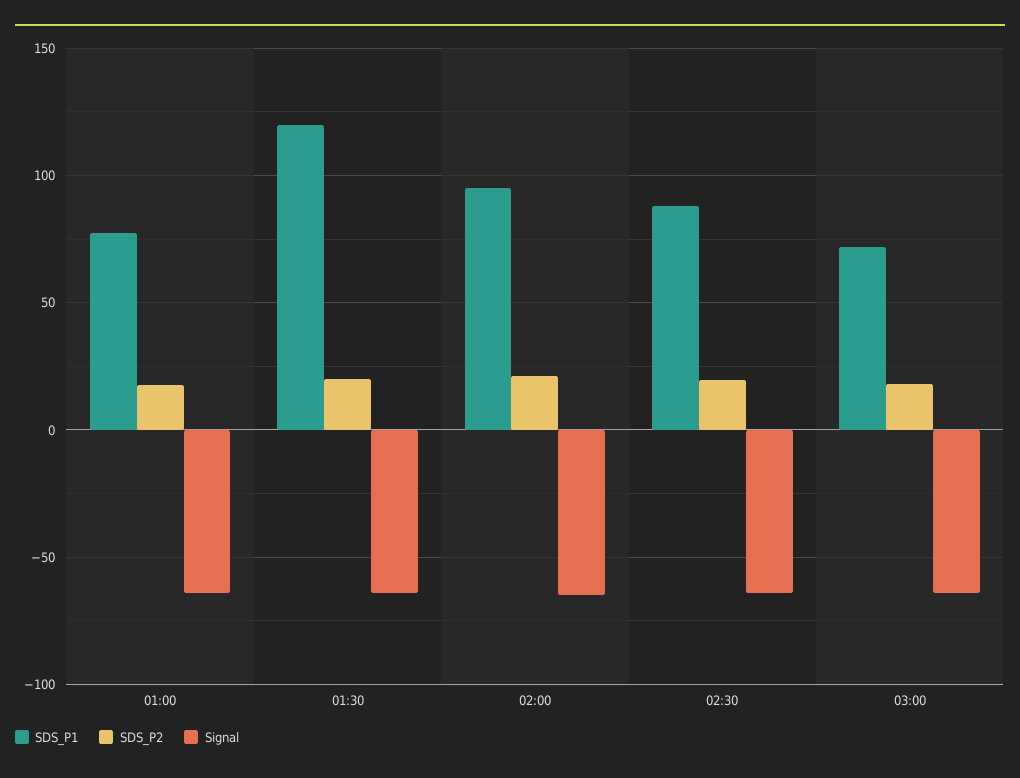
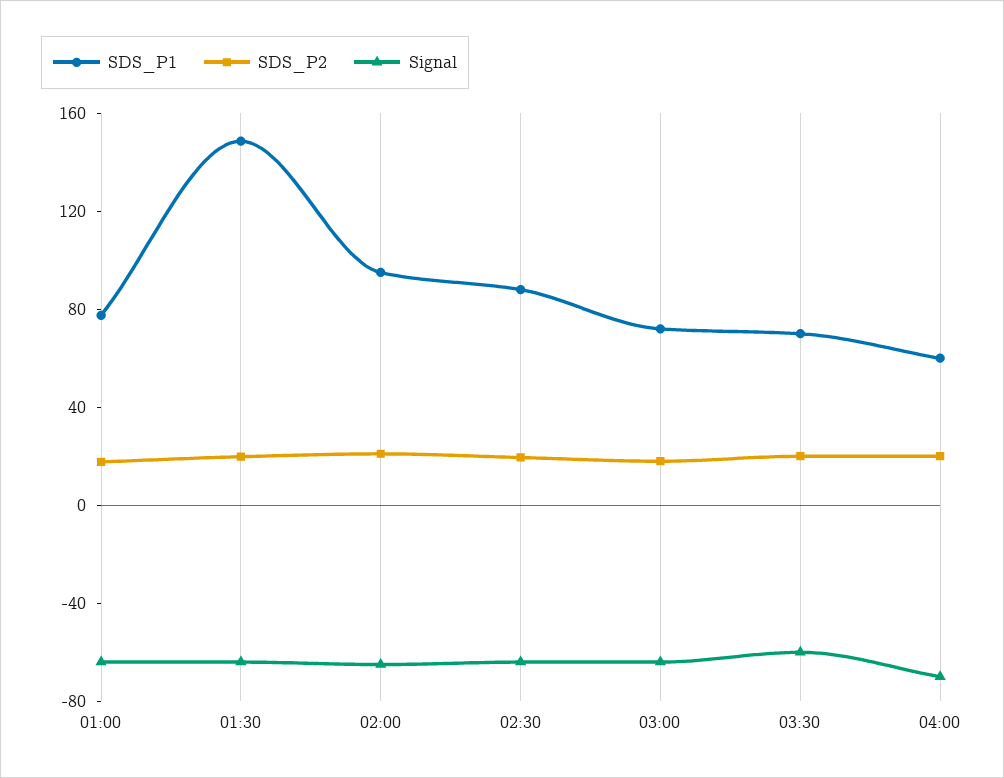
SDS_P1, 01:30: 120 -> 150
SDS_P1, 03:30: none -> 70
SDS_P2, 03:30: none -> 20
Signal, 03:30: none -> -60
SDS_P1, 04:00: none -> 60
SDS_P2, 04:00: none -> 20
Signal, 04:00: none -> -70

